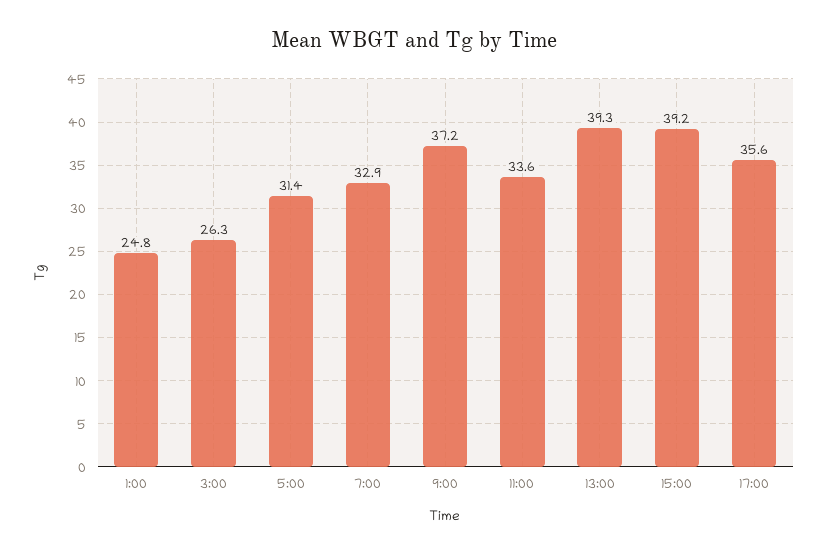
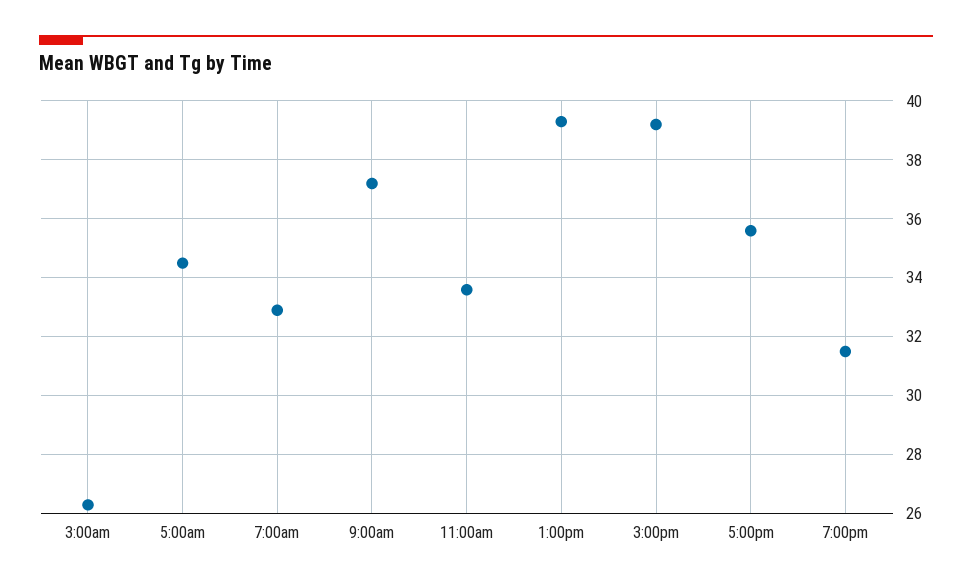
1:00: 24.8 -> none
5:00: 31.4 -> 34.5
7:00pm: none -> 31.5

